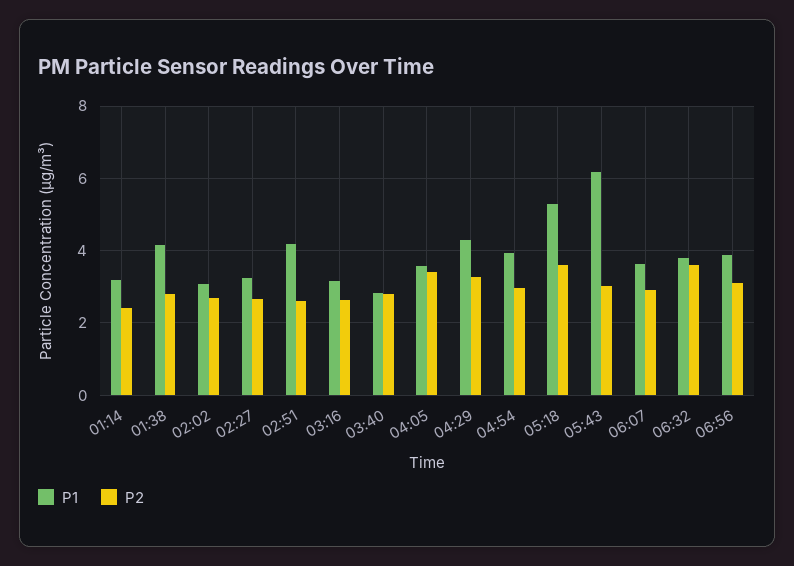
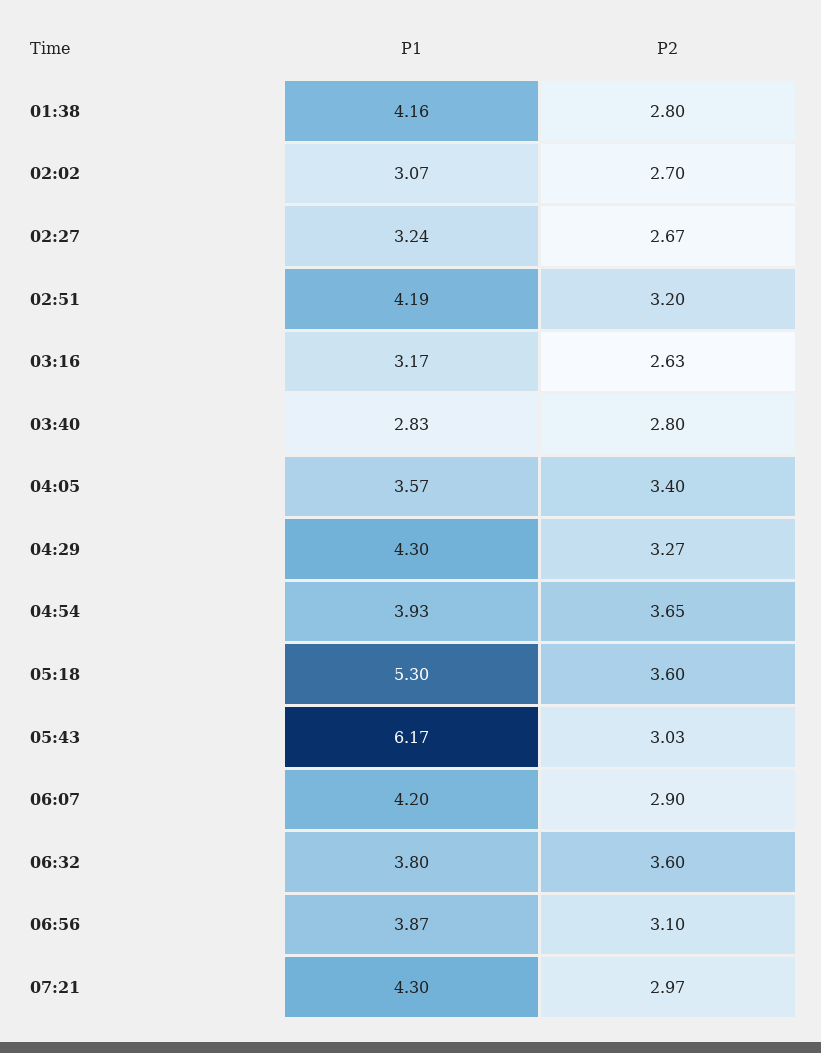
P1, 01:14: 3.2 -> none
P2, 01:14: 2.4 -> none
P2, 02:51: 2.6 -> 3.2
P2, 04:54: 3 -> 3.65
P1, 06:07: 3.6 -> 4.2
P1, 07:21: none -> 4.3
P2, 07:21: none -> 2.97

